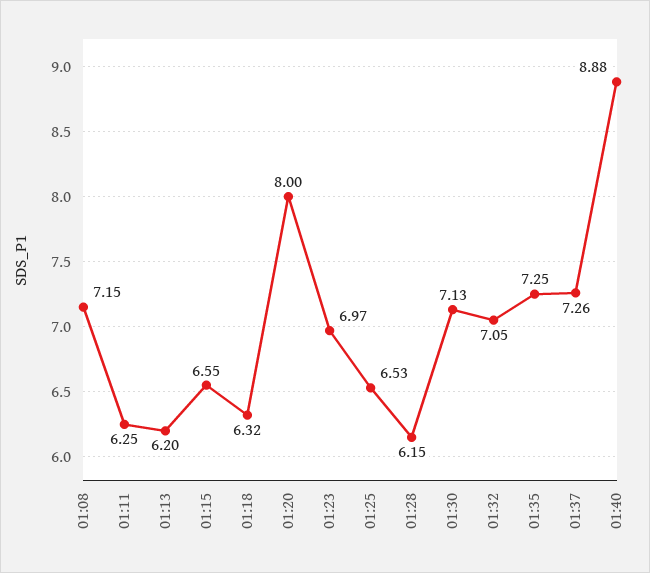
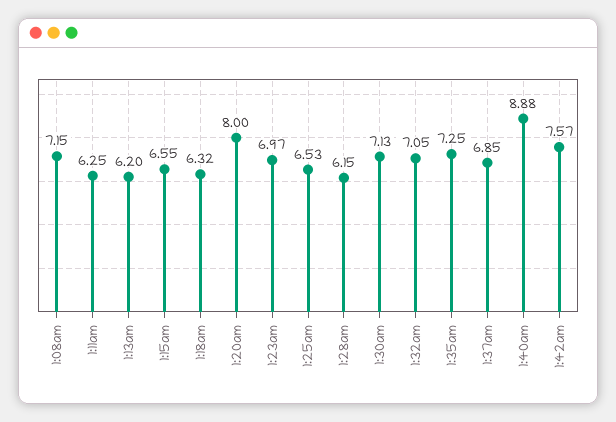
01:37: 7.26 -> 6.85
1:42am: none -> 7.57

